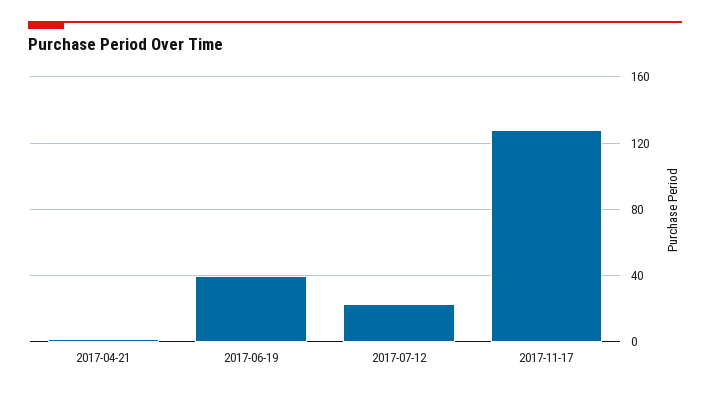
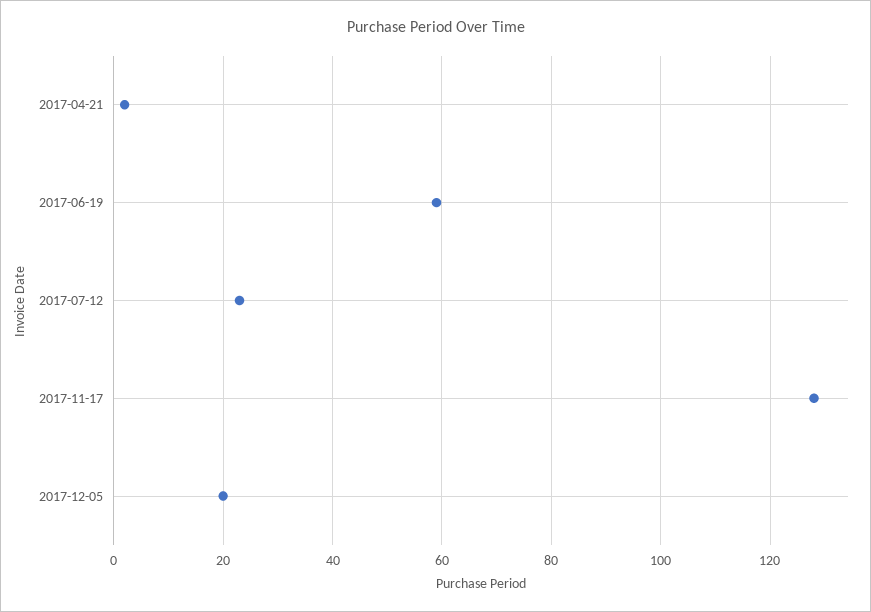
2017-06-19: 40 -> 60
2017-12-05: none -> 20

